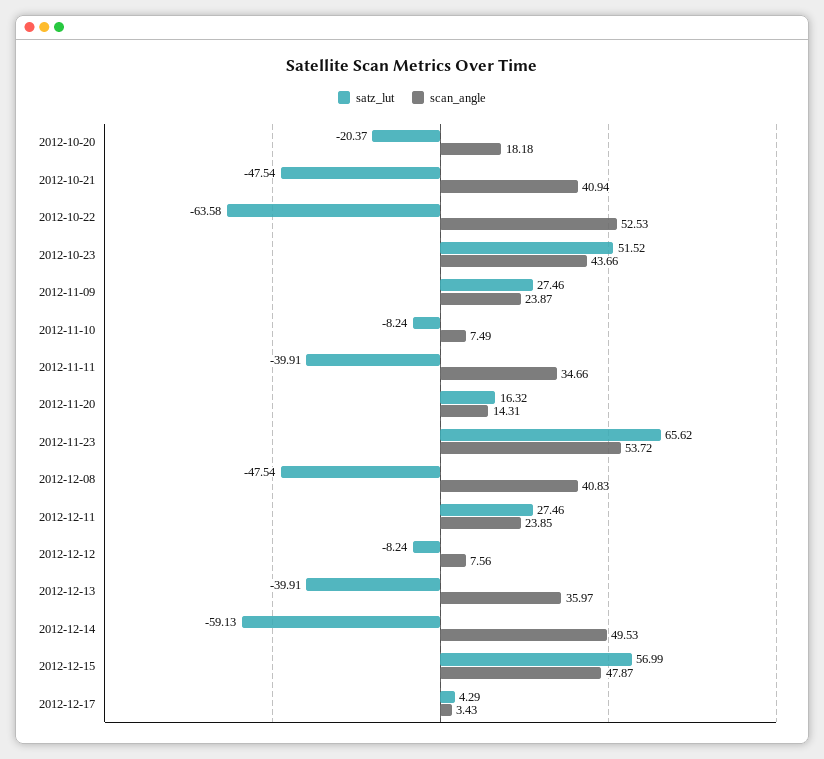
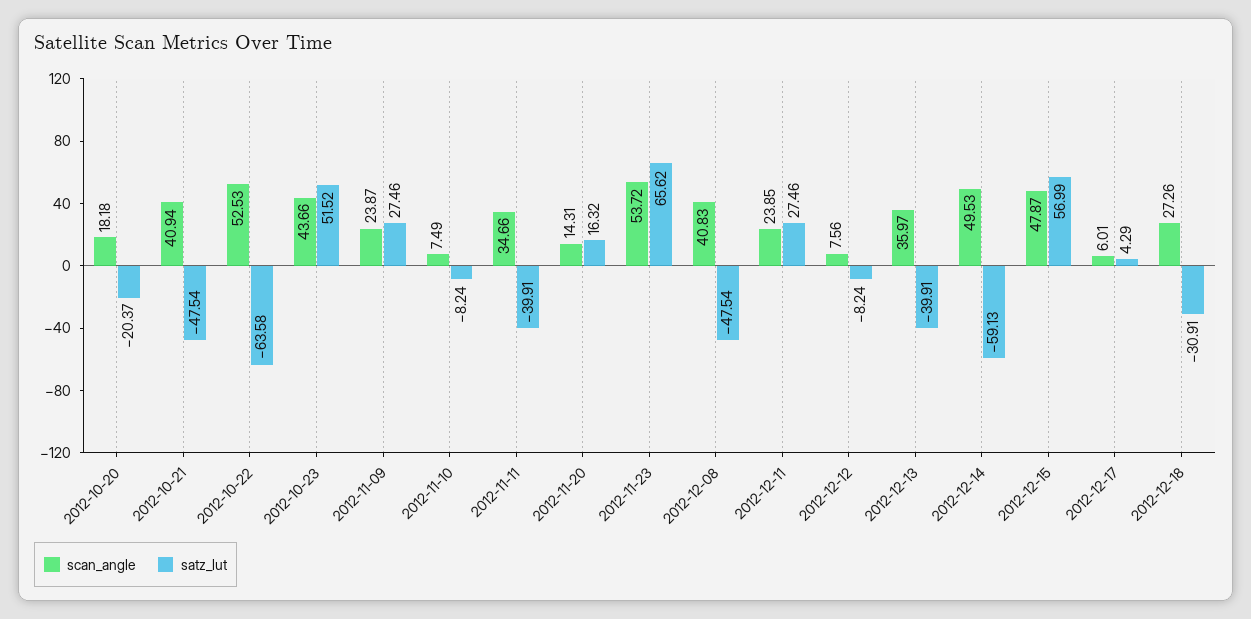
scan_angle, 2012-12-17: 3.43 -> 6.01
scan_angle, 2012-12-18: none -> 27.26
satz_lut, 2012-12-18: none -> -30.91

